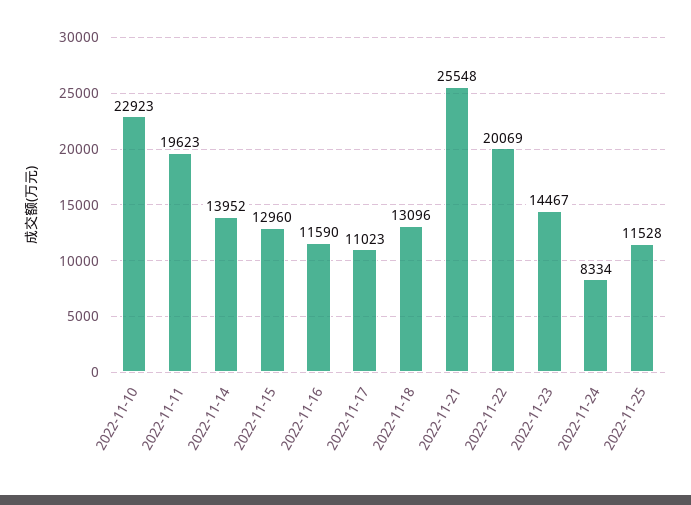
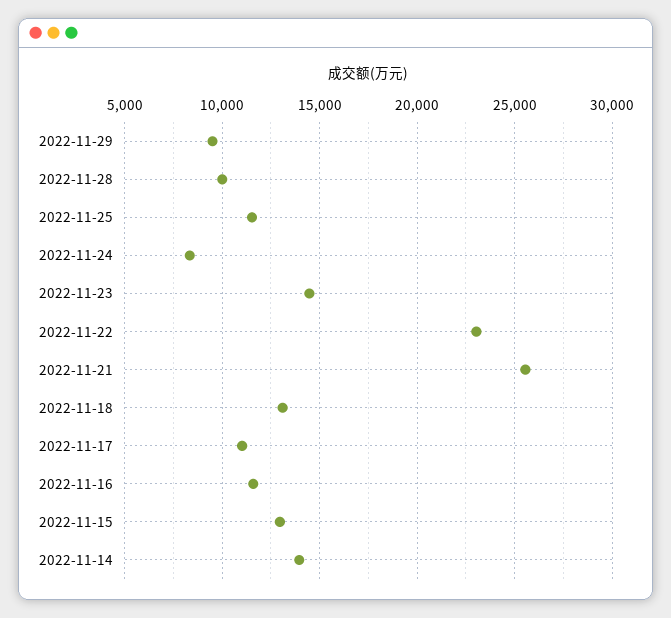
2022-11-10: 22923 -> none
2022-11-11: 19623 -> none
2022-11-22: 20069 -> 23000
2022-11-29: none -> 9500
2022-11-28: none -> 10000

